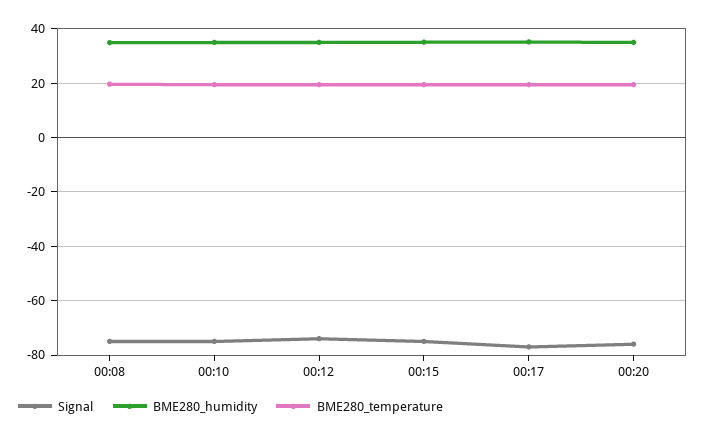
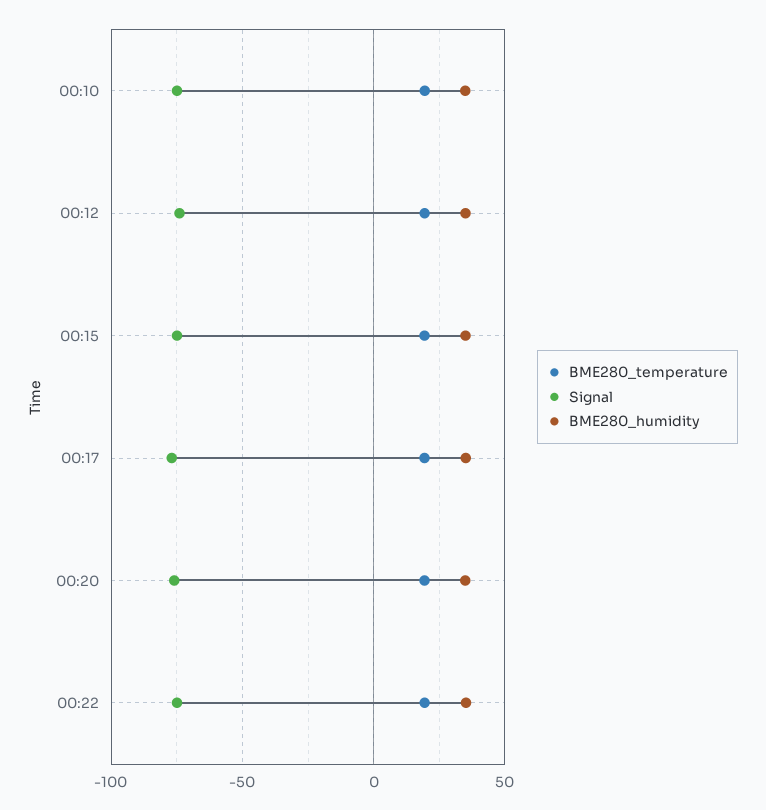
Signal, 00:08: -75 -> none
BME280_humidity, 00:08: 35 -> none
BME280_temperature, 00:08: 20 -> none
BME280_temperature, 00:22: none -> 20
Signal, 00:22: none -> -75
BME280_humidity, 00:22: none -> 35

